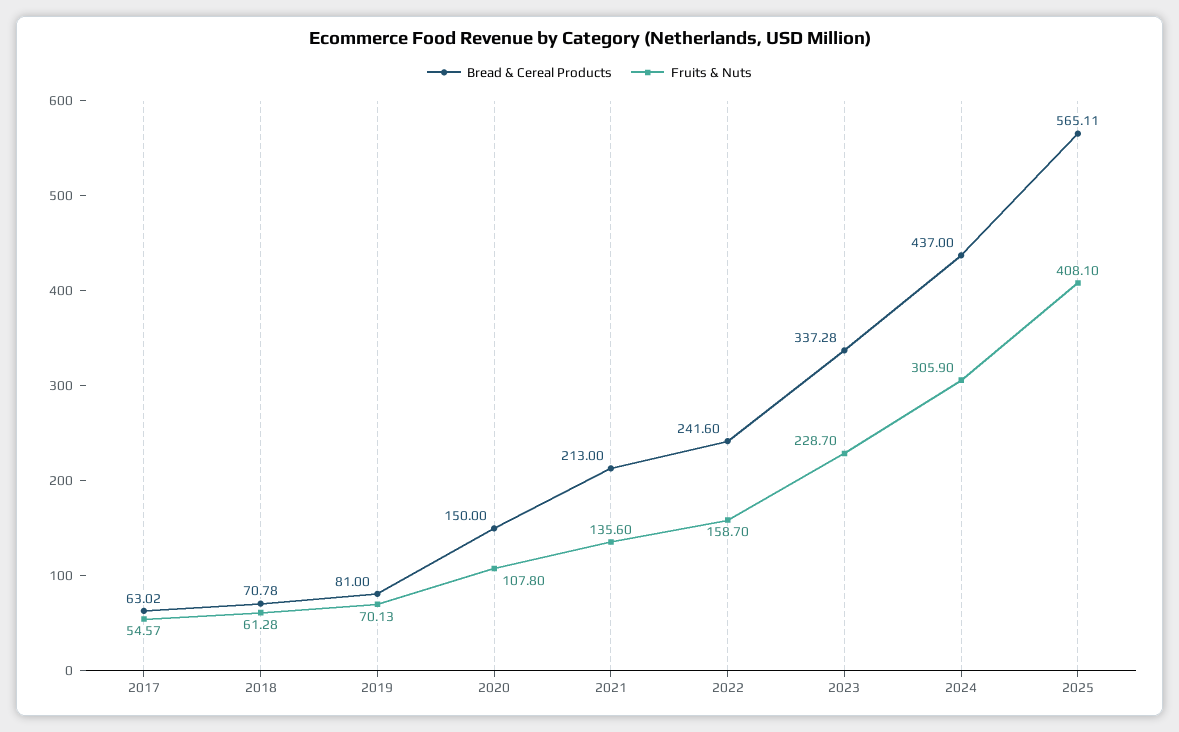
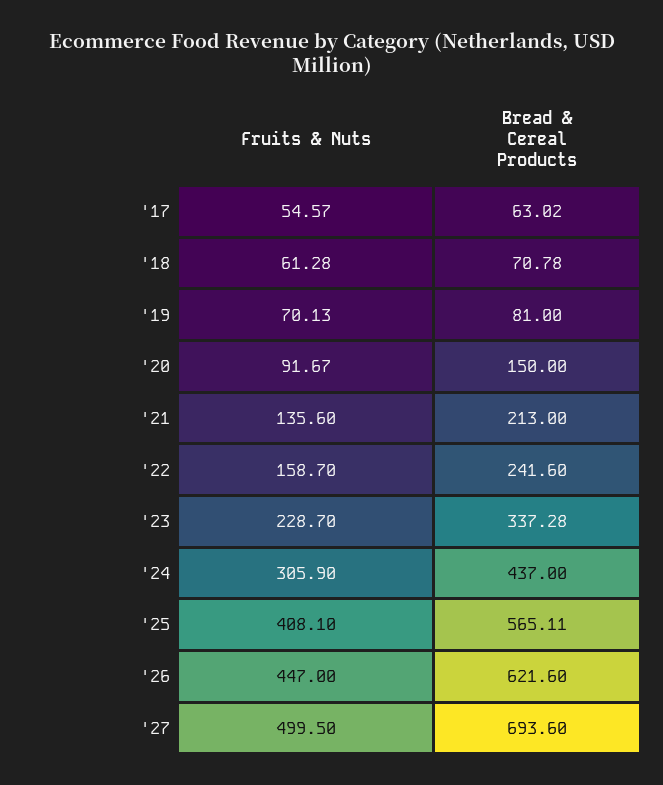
Fruits & Nuts, 2020: 107.8 -> 91.67
Fruits & Nuts, '26: none -> 447
Bread & Cereal Products, '26: none -> 621.6
Fruits & Nuts, '27: none -> 499.5
Bread & Cereal Products, '27: none -> 693.6

